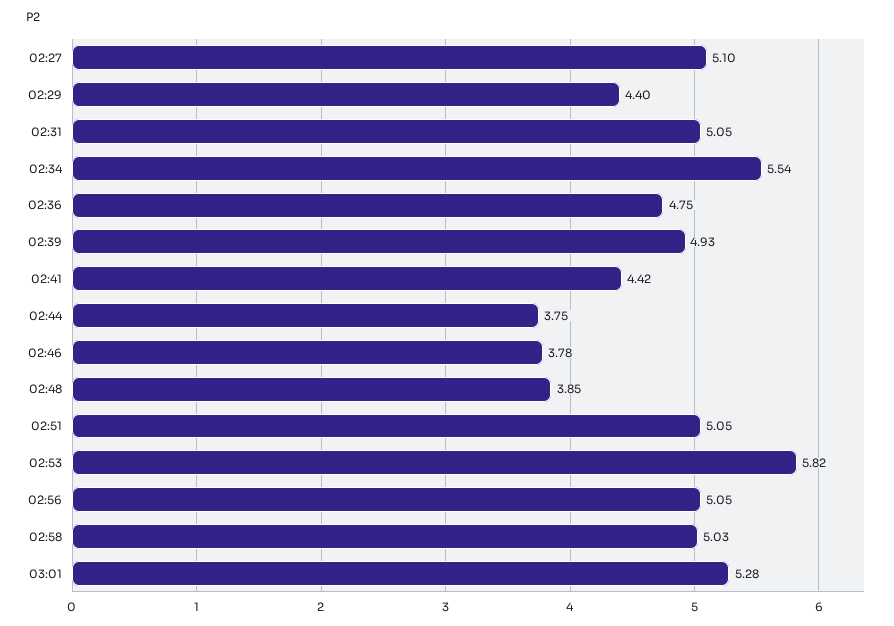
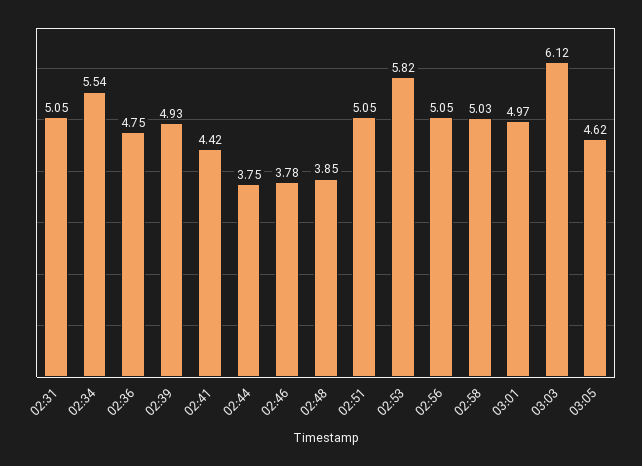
02:27: 5.1 -> none
02:29: 4.4 -> none
03:01: 5.28 -> 4.97
03:03: none -> 6.12
03:05: none -> 4.62

